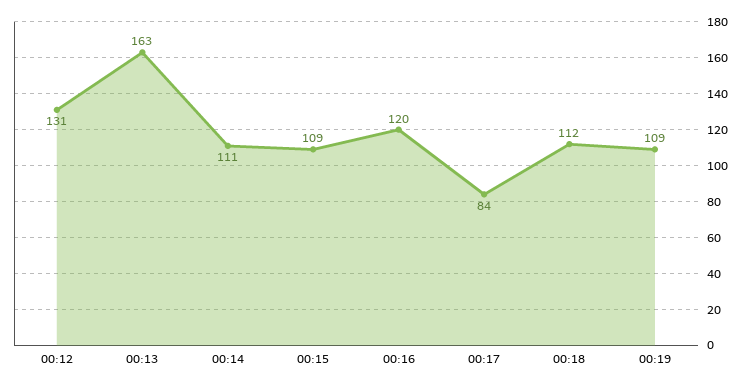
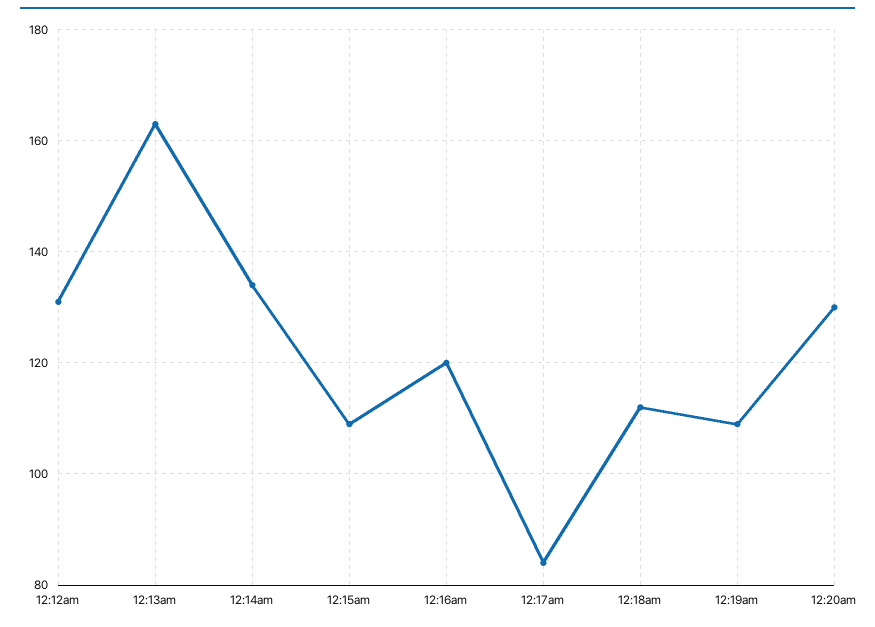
00:14: 111 -> 135
12:20am: none -> 130

